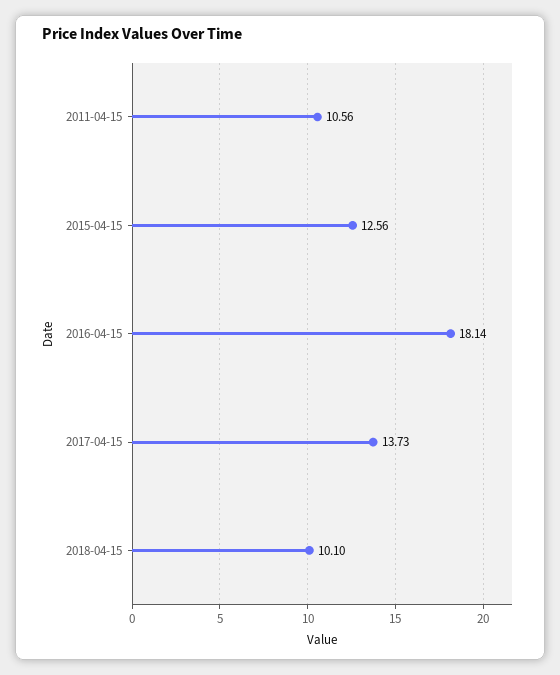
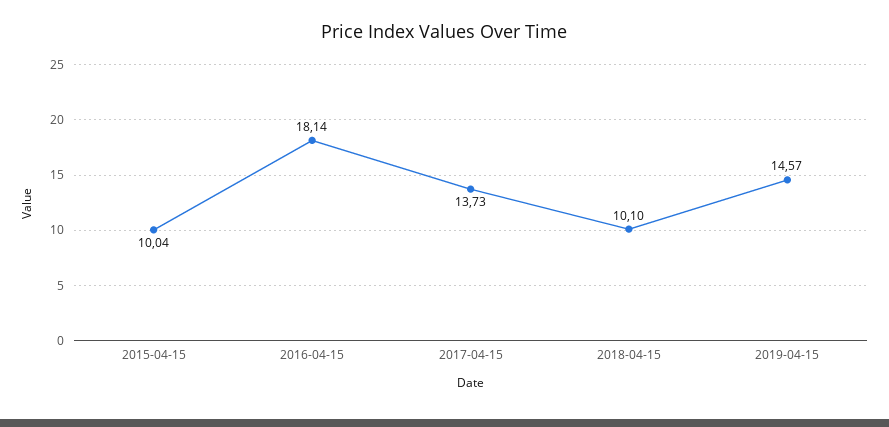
2011-04-15: 10.56 -> none
2015-04-15: 12.56 -> 10.04
2019-04-15: none -> 14.57

